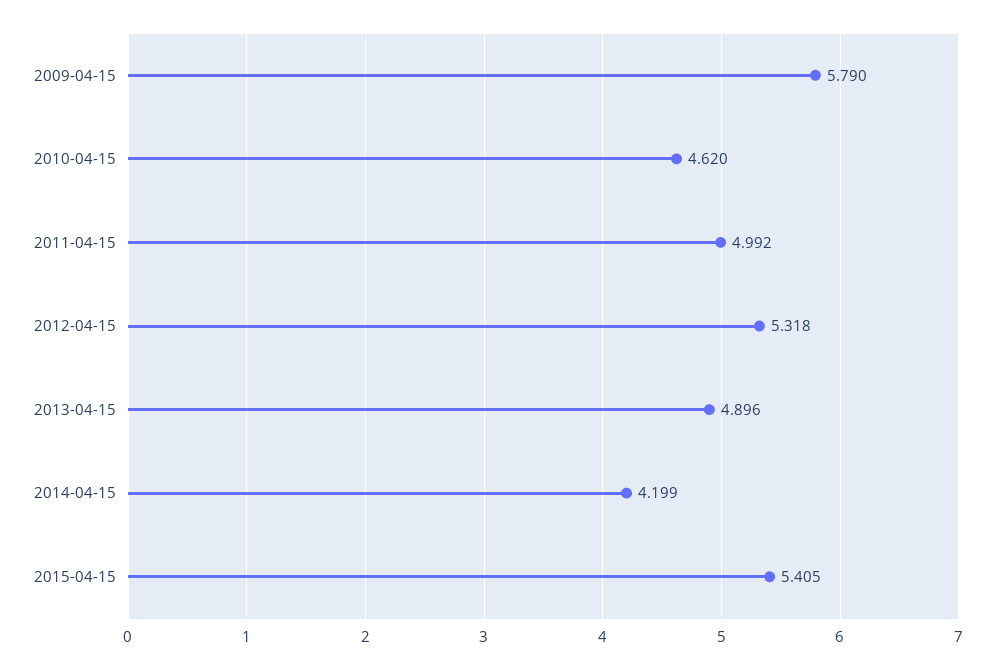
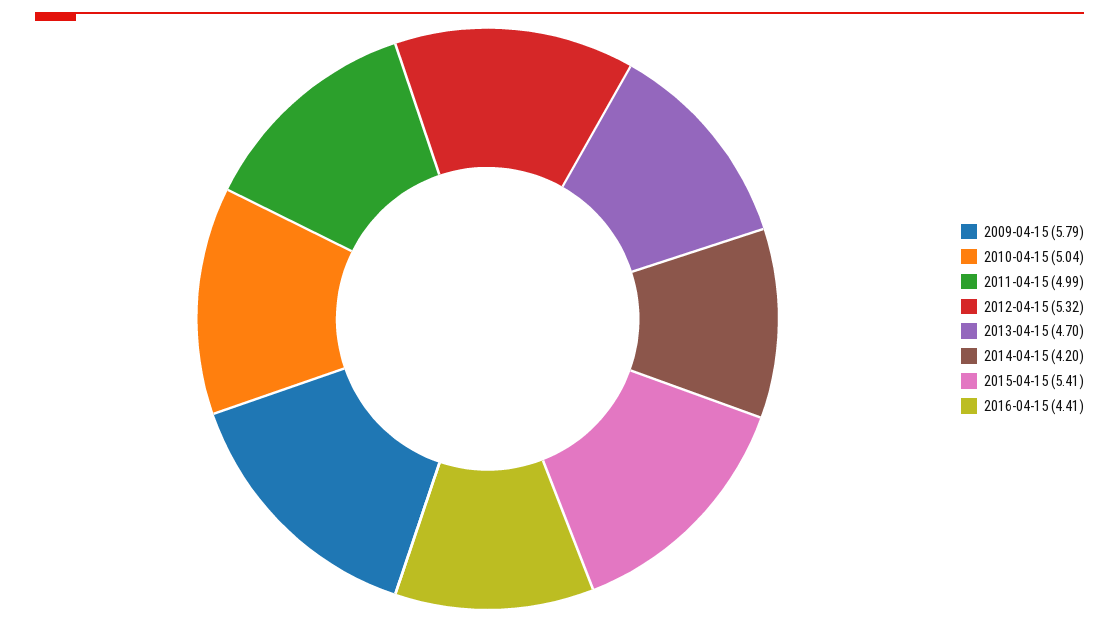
2010-04-15: 4.62 -> 5.04
2013-04-15: 4.896 -> 4.7
2016-04-15: none -> 4.41

